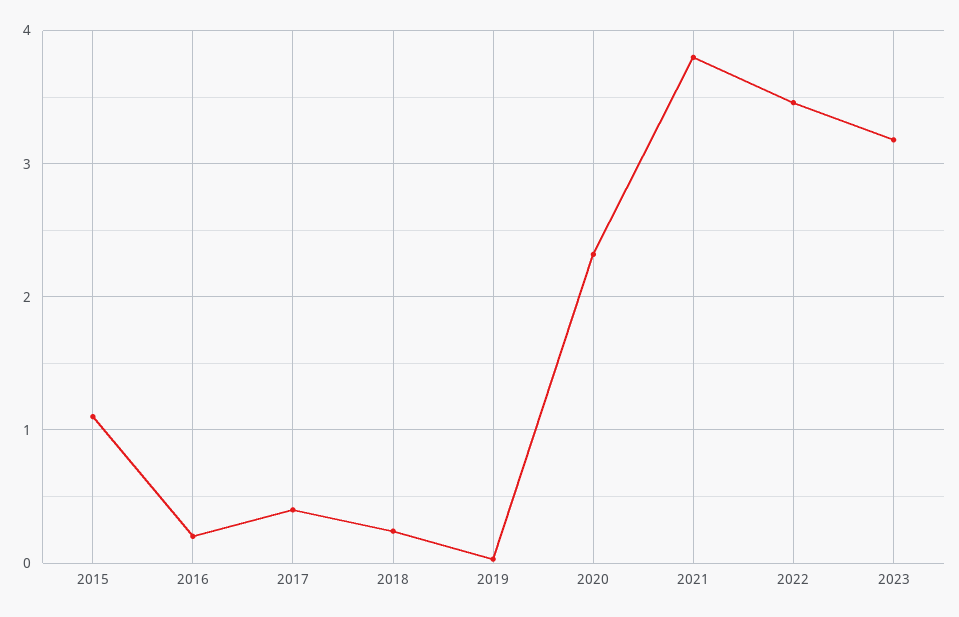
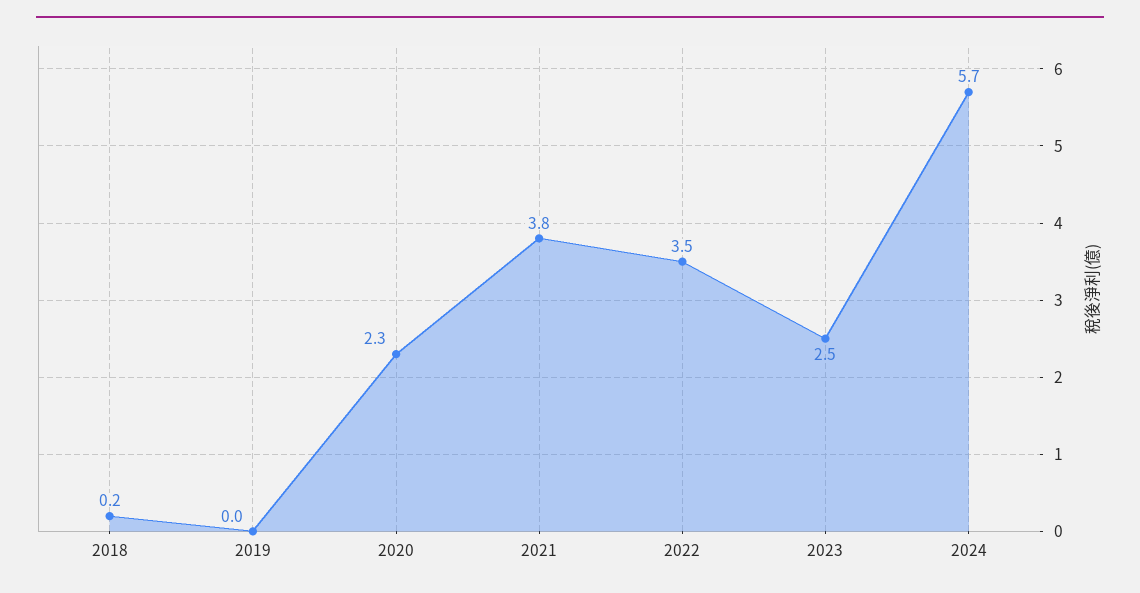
2015: 1.1 -> none
2016: 0.2 -> none
2017: 0.4 -> none
2023: 3.2 -> 2.5
2024: none -> 5.7

